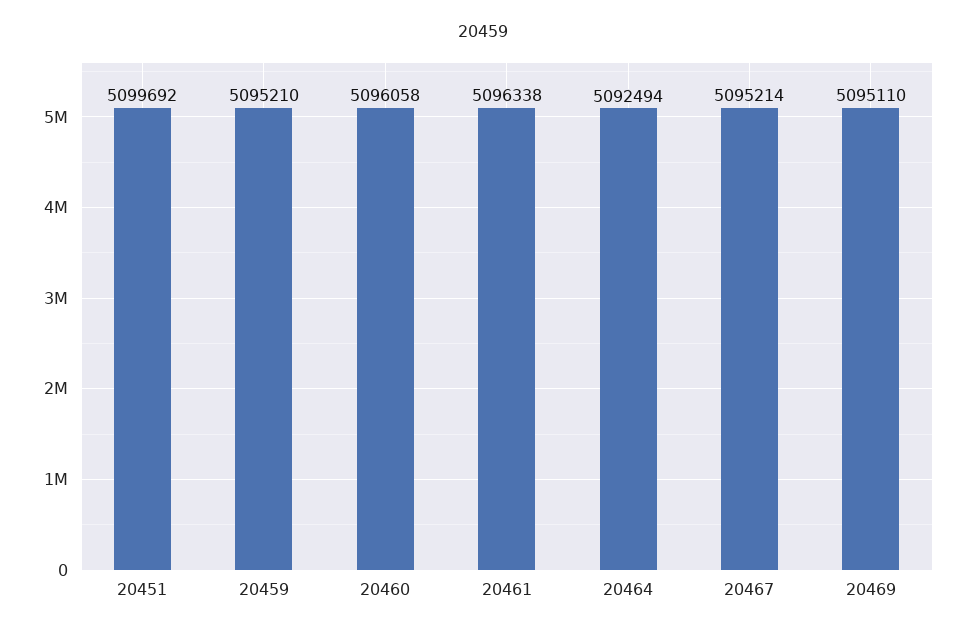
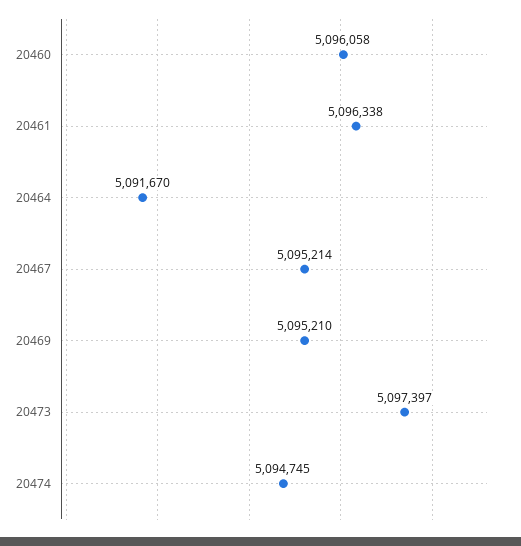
20451: 5099692 -> none
20459: 5095210 -> none
20464: 5092494 -> 5091670
20469: 5095110 -> 5095210
20473: none -> 5097397
20474: none -> 5094745

